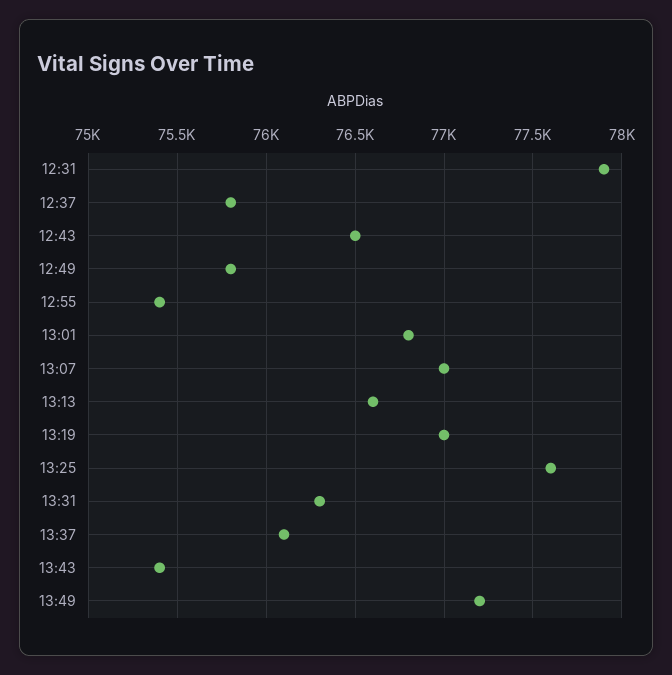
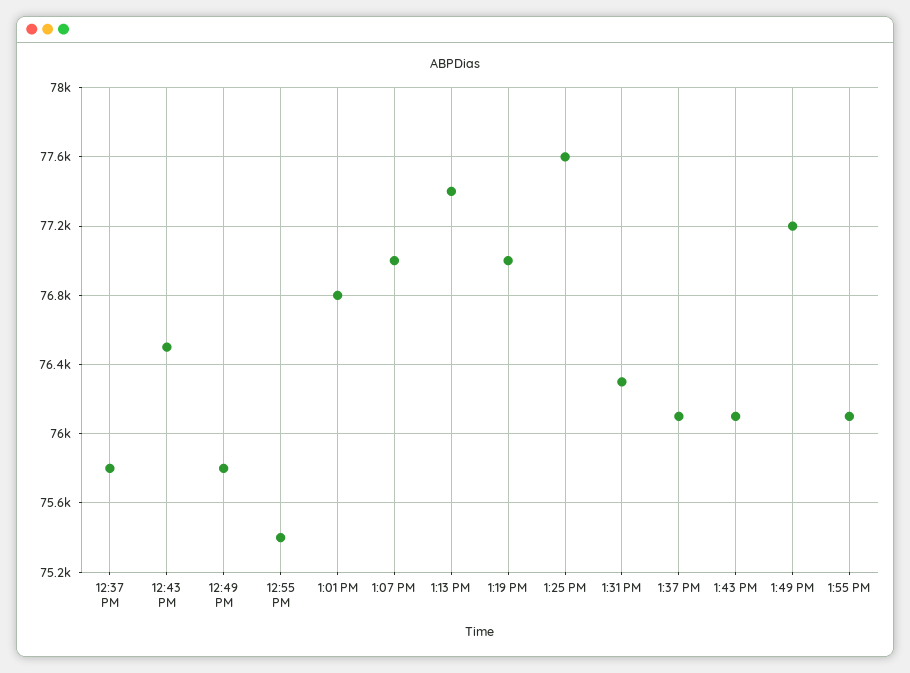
12:31: 77900 -> none
13:13: 76600 -> 77400
13:43: 75400 -> 76100
1:55 PM: none -> 76100

